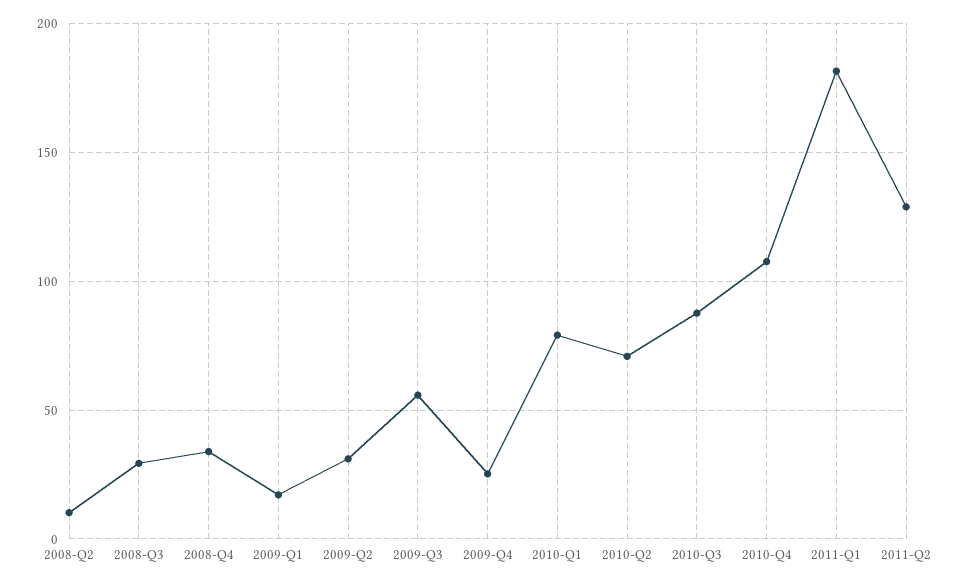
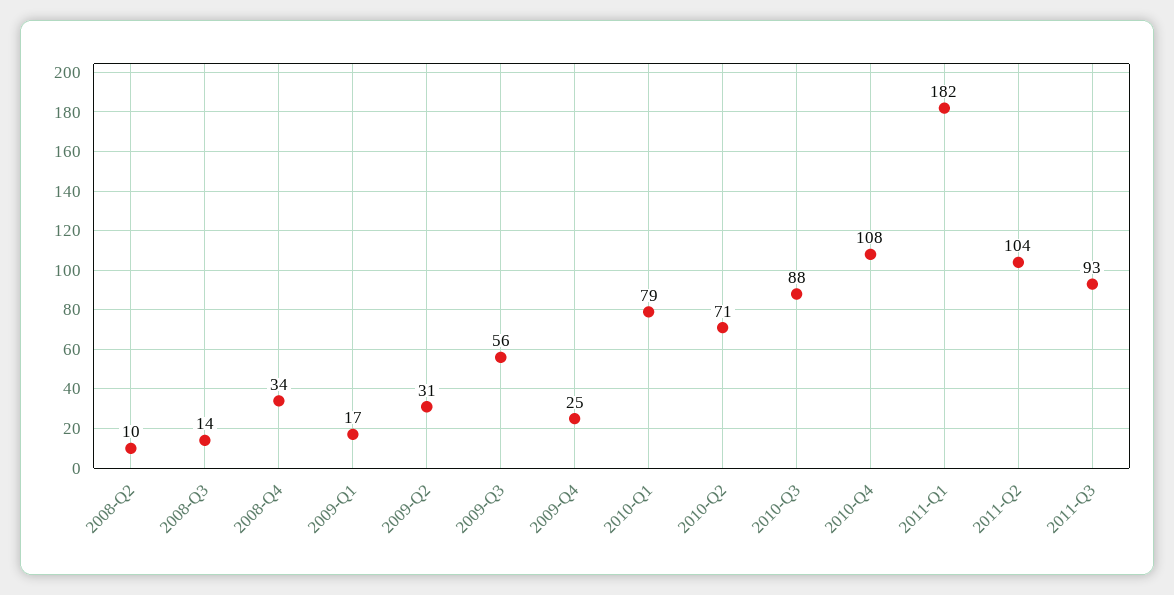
2008-Q3: 30 -> 14
2011-Q2: 130 -> 104
2011-Q3: none -> 93

